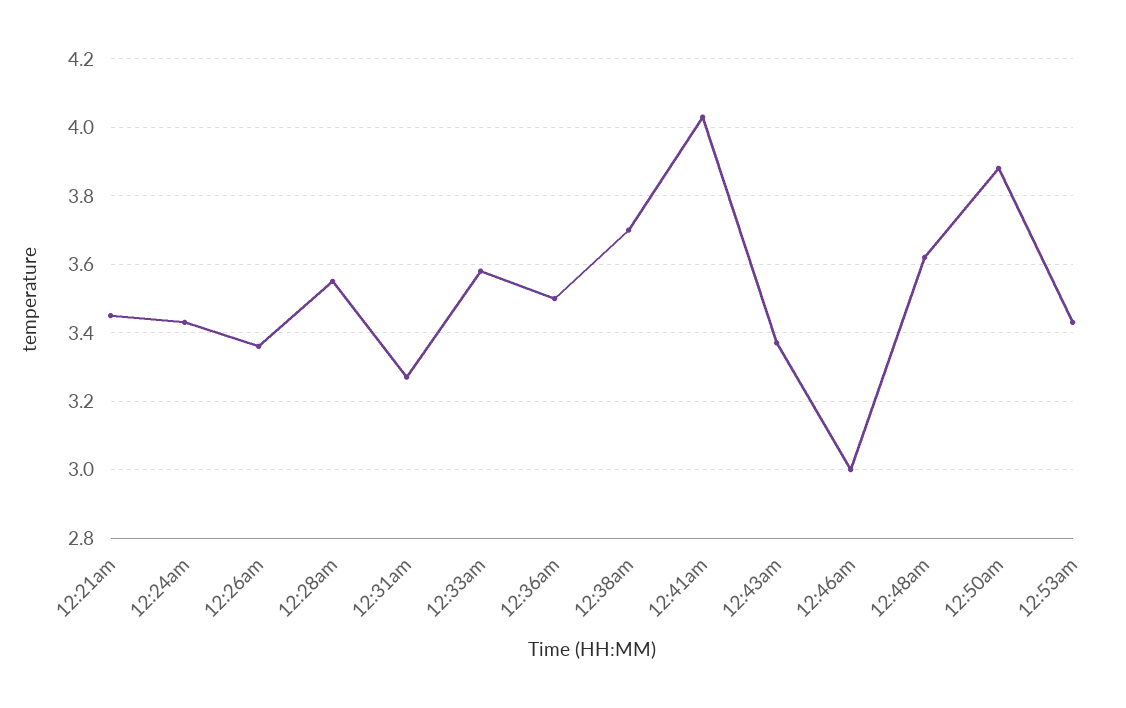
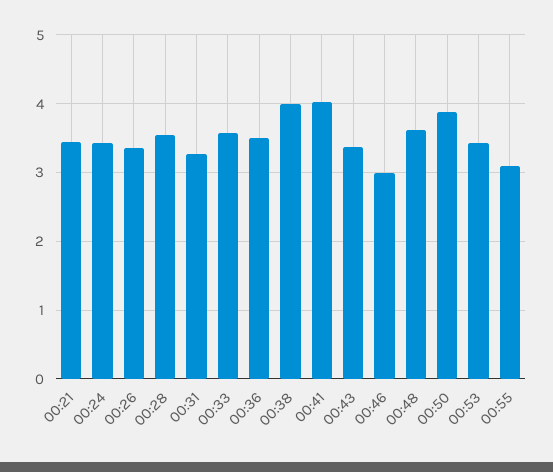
12:38am: 3.7 -> 4
00:55: none -> 3.1

